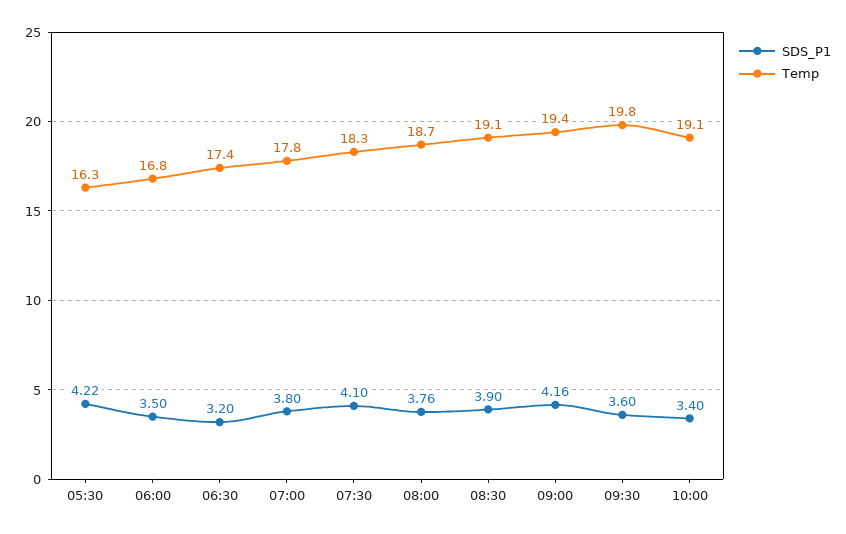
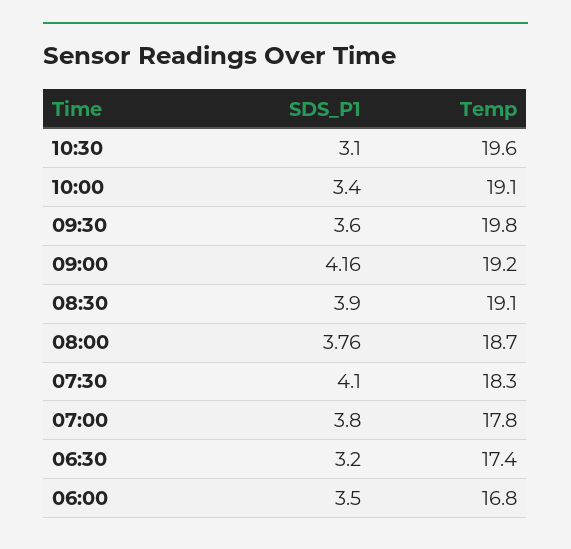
SDS_P1, 05:30: 4.22 -> none
Temp, 05:30: 16.3 -> none
Temp, 09:00: 19.4 -> 19.2
SDS_P1, 10:30: none -> 3.1
Temp, 10:30: none -> 19.6

